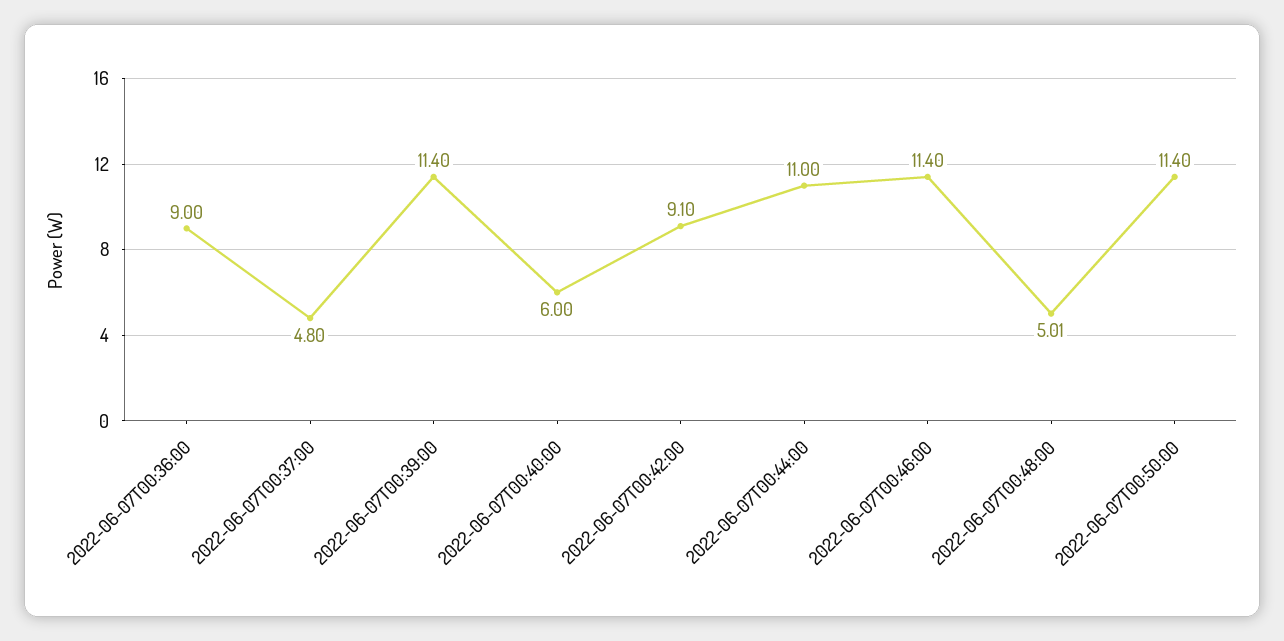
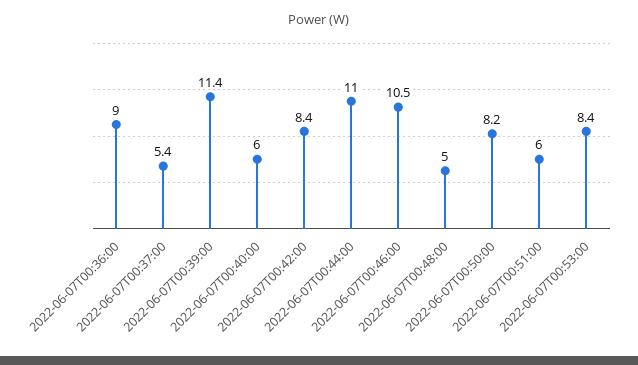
2022-06-07T00:37:00: 4.8 -> 5.4
2022-06-07T00:42:00: 9.1 -> 8.4
2022-06-07T00:46:00: 11.4 -> 10.5
2022-06-07T00:50:00: 11.4 -> 8.2
2022-06-07T00:51:00: none -> 6
2022-06-07T00:53:00: none -> 8.4

